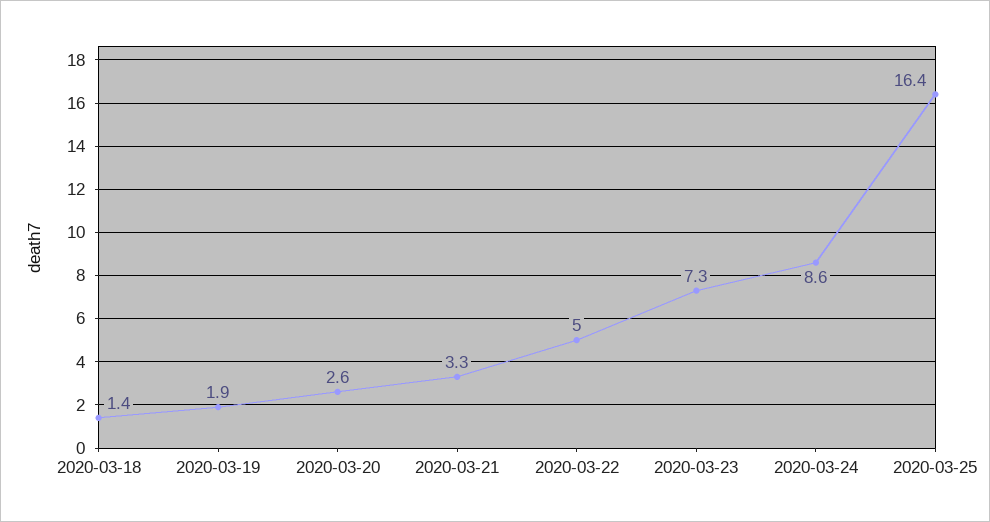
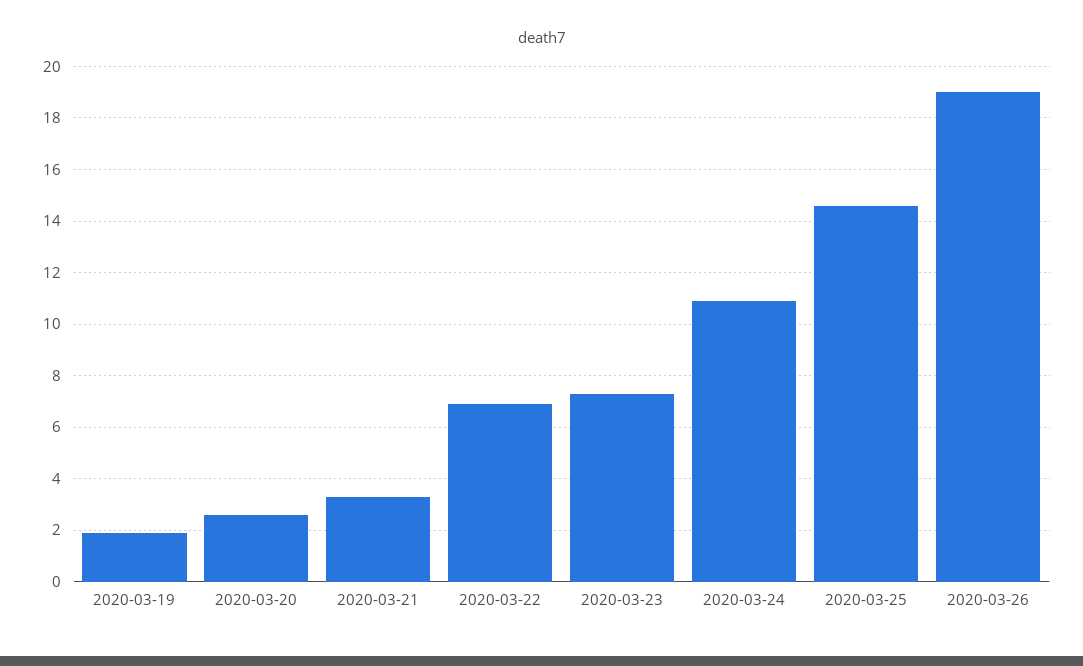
2020-03-18: 1.4 -> none
2020-03-22: 5 -> 7
2020-03-24: 8.6 -> 11
2020-03-25: 16.4 -> 14.5
2020-03-26: none -> 19

